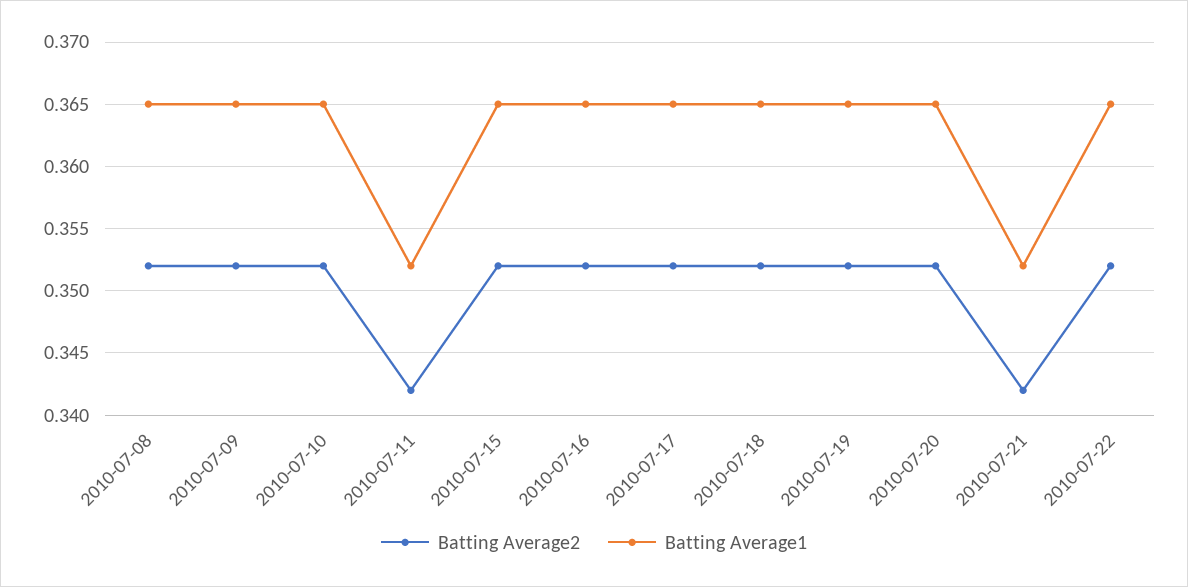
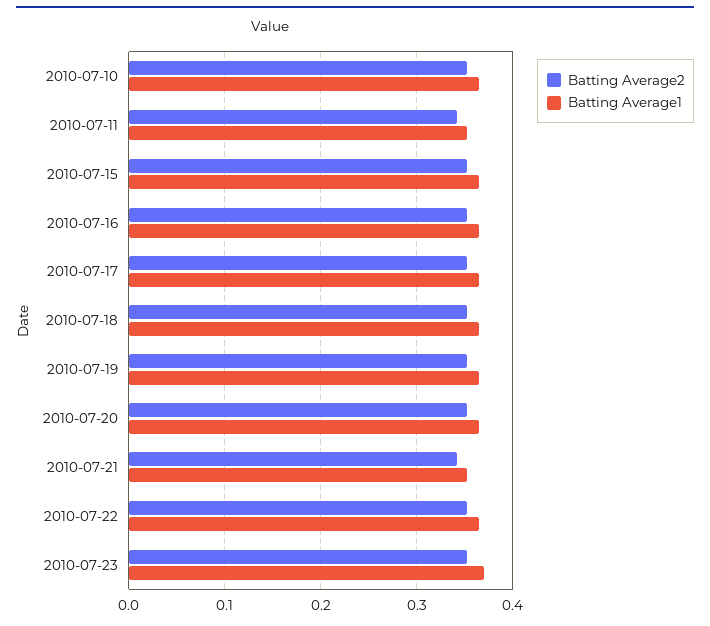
Batting Average2, 2010-07-08: 0.352 -> none
Batting Average1, 2010-07-08: 0.365 -> none
Batting Average2, 2010-07-09: 0.352 -> none
Batting Average1, 2010-07-09: 0.365 -> none
Batting Average2, 2010-07-23: none -> 0.35
Batting Average1, 2010-07-23: none -> 0.37

